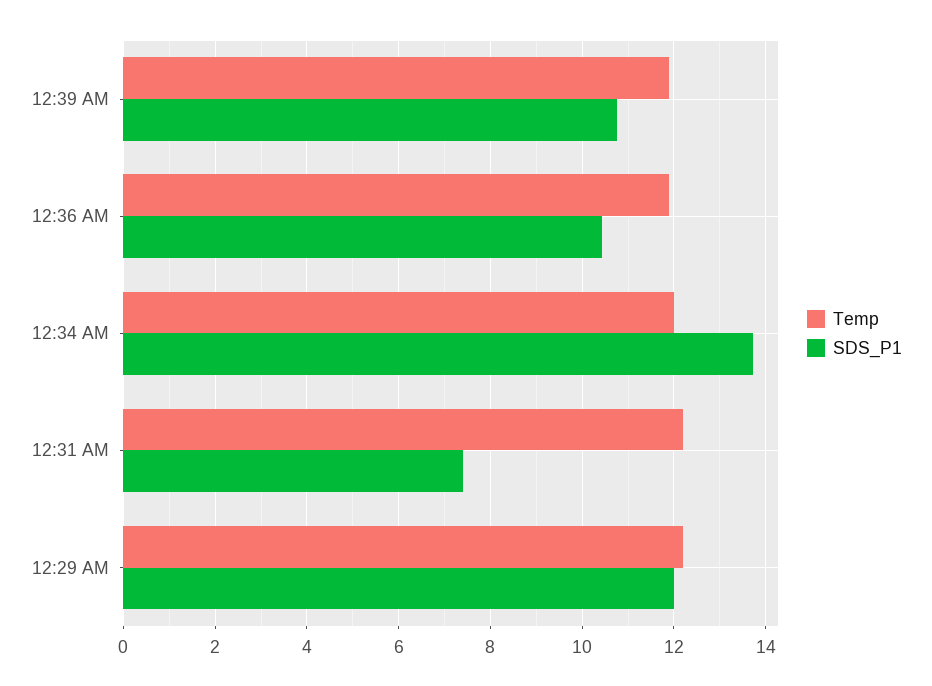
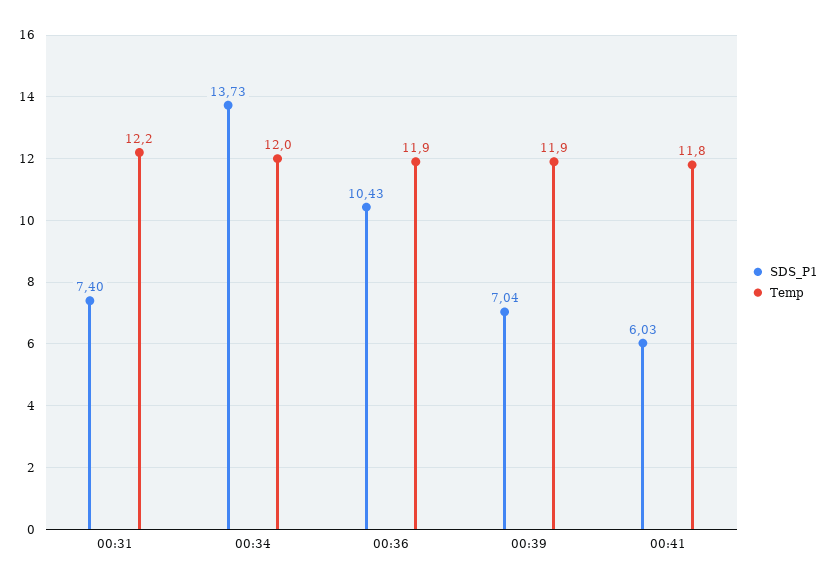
SDS_P1, 12:39 AM: 10.8 -> 7.04
Temp, 12:29 AM: 12.2 -> none
SDS_P1, 12:29 AM: 12 -> none
SDS_P1, 00:41: none -> 6.03
Temp, 00:41: none -> 11.8

